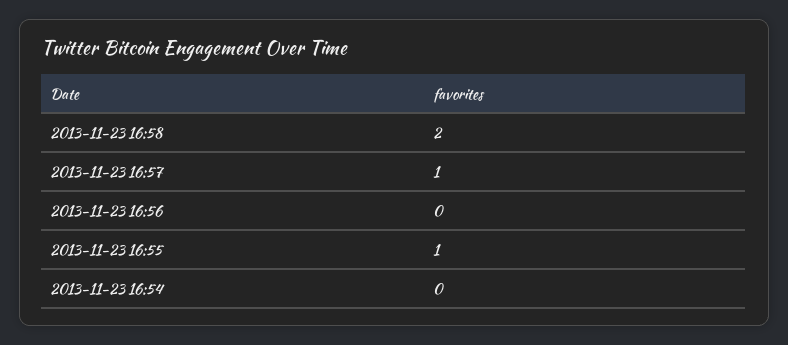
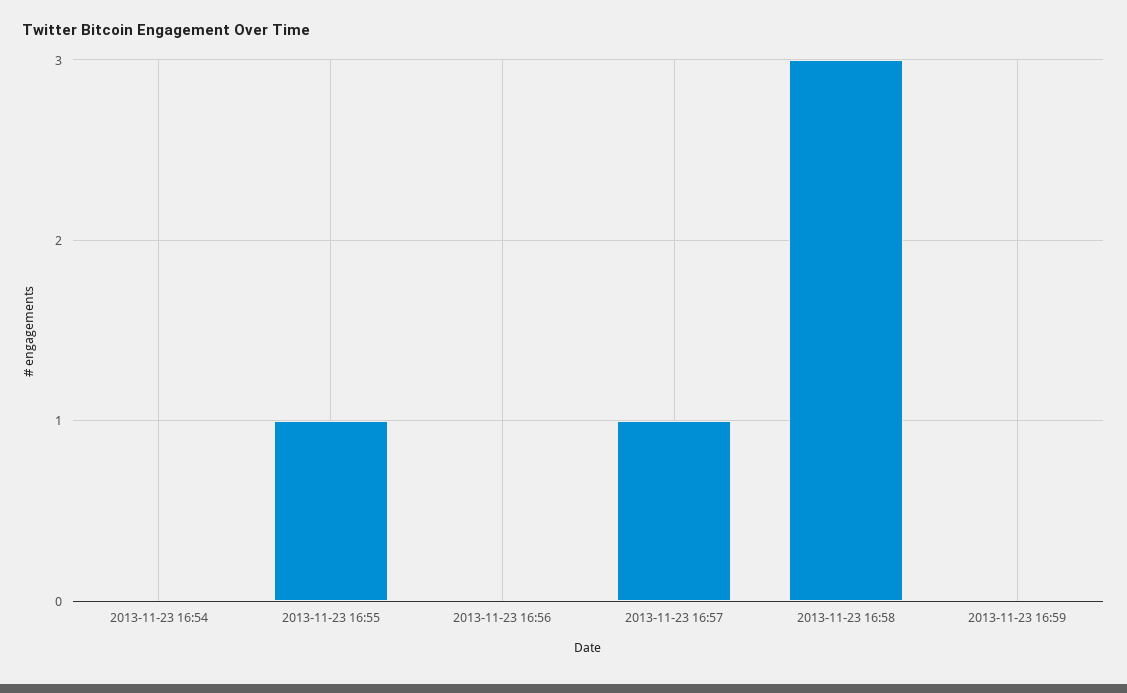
2013-11-23 16:58: 2 -> 3
2013-11-23 16:59: none -> 0

